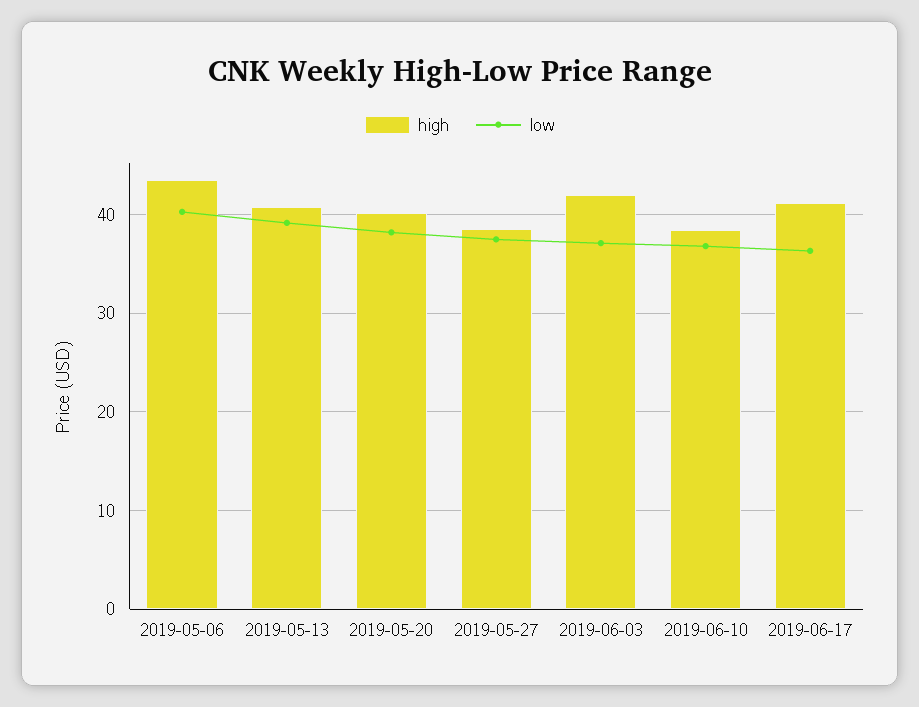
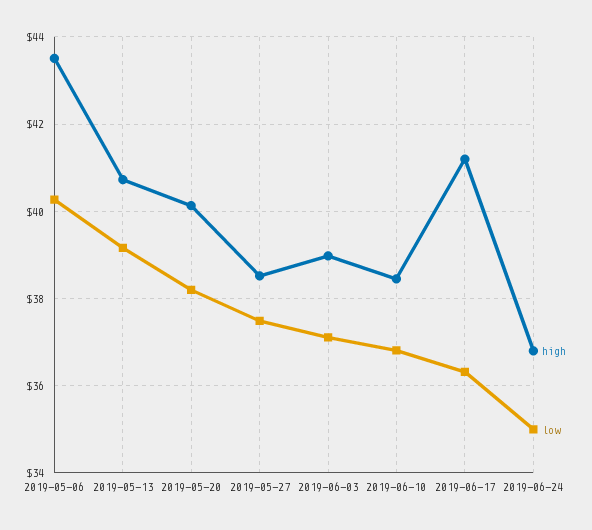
high, 2019-06-03: 42 -> 39
high, 2019-06-24: none -> 36.8
low, 2019-06-24: none -> 35

